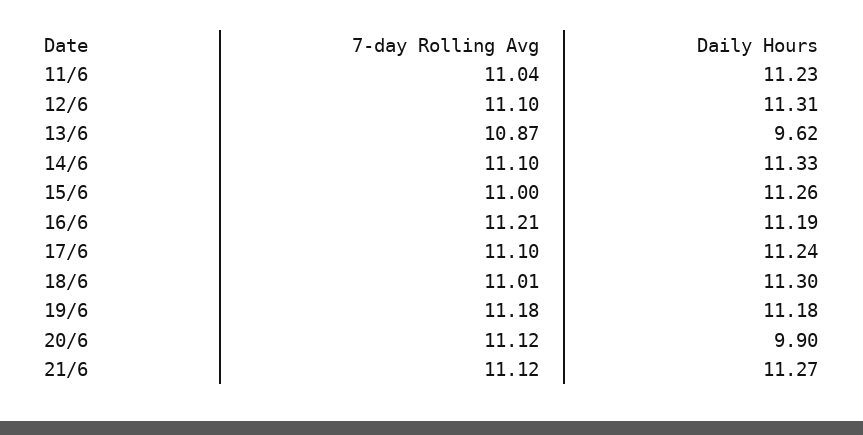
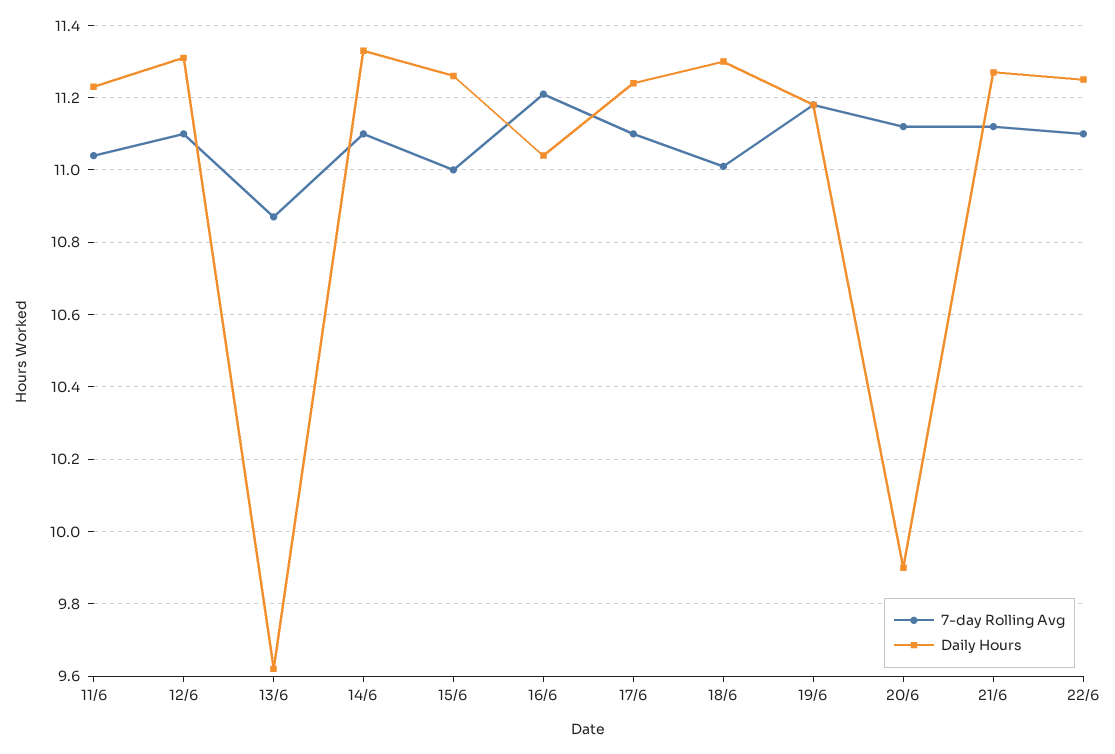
Daily Hours, 16/6: 11.19 -> 11.05
7-day Rolling Avg, 22/6: none -> 11.1
Daily Hours, 22/6: none -> 11.25

